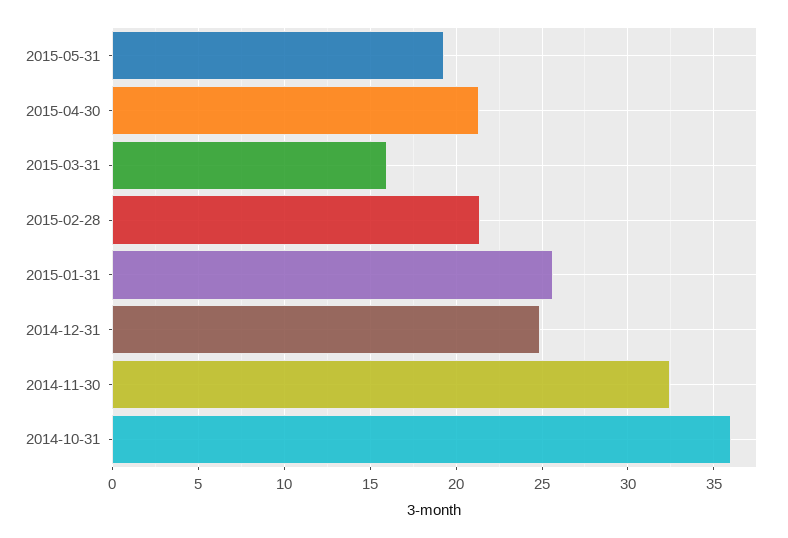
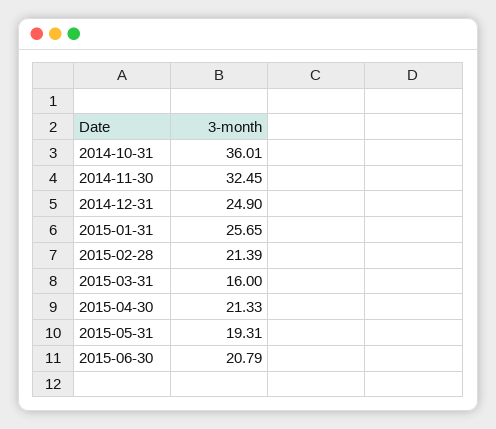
2015-06-30: none -> 20.79

